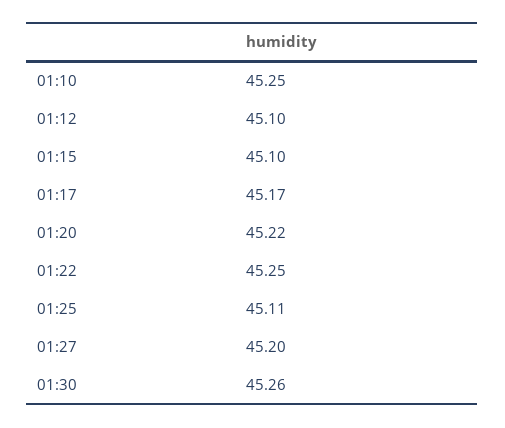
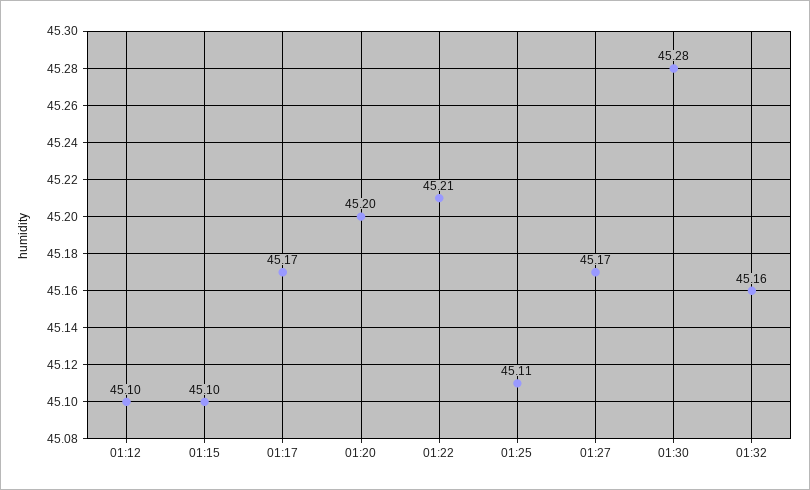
01:10: 45.25 -> none
01:20: 45.22 -> 45.2
01:22: 45.25 -> 45.21
01:27: 45.2 -> 45.17
01:30: 45.26 -> 45.28
01:32: none -> 45.16

